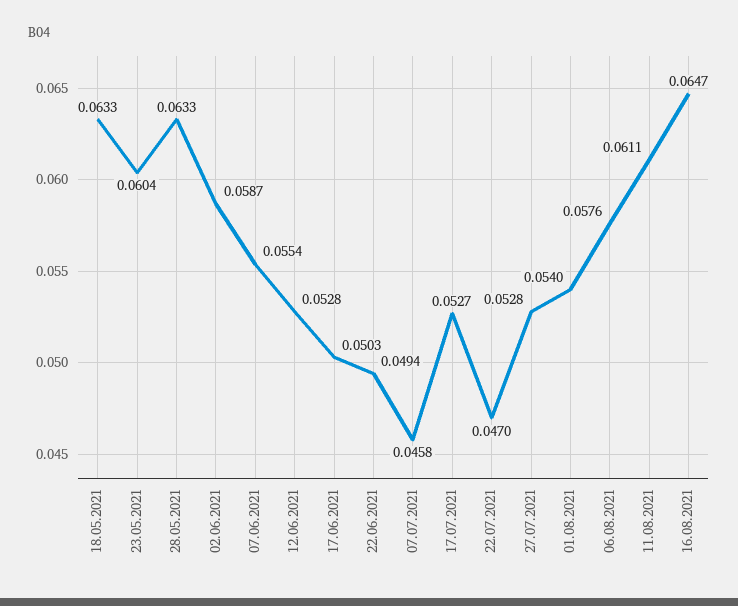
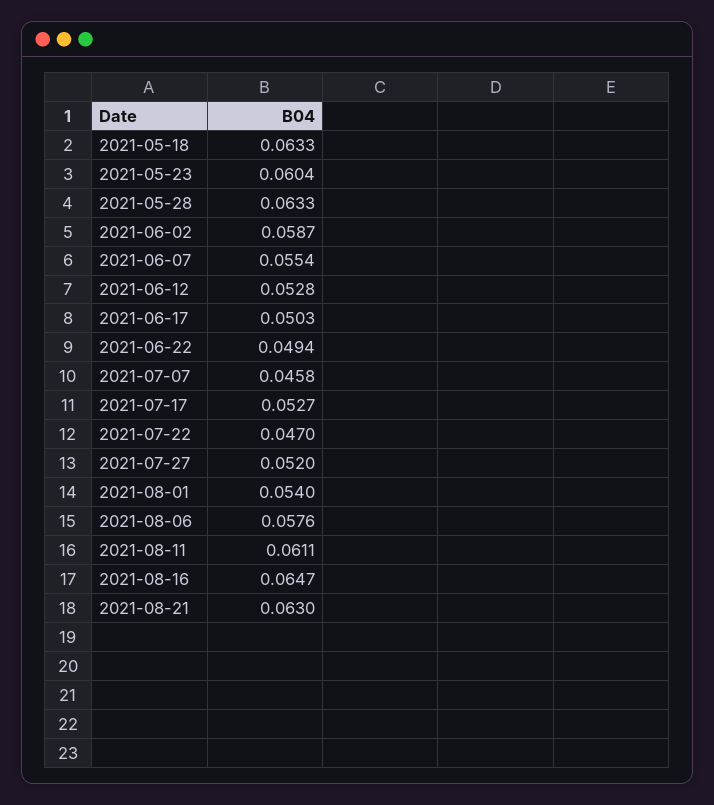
27.07.2021: 0.0528 -> 0.052
2021-08-21: none -> 0.063

